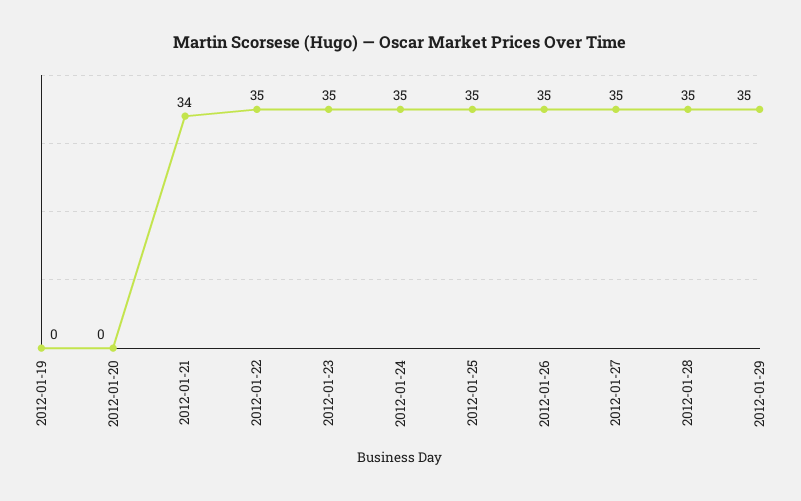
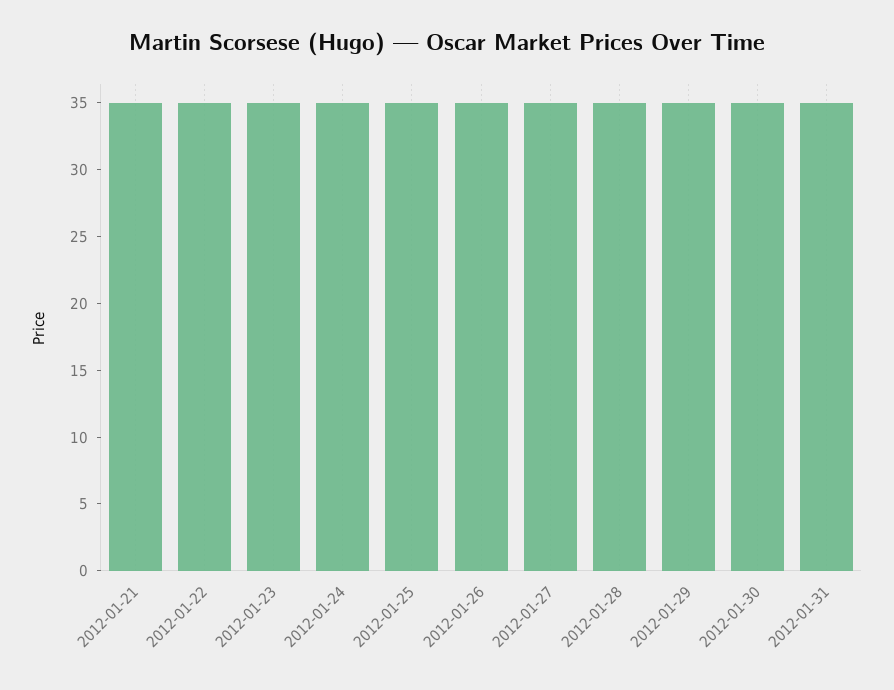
2012-01-19: 0 -> none
2012-01-20: 0 -> none
2012-01-21: 34 -> 35
2012-01-30: none -> 35
2012-01-31: none -> 35

